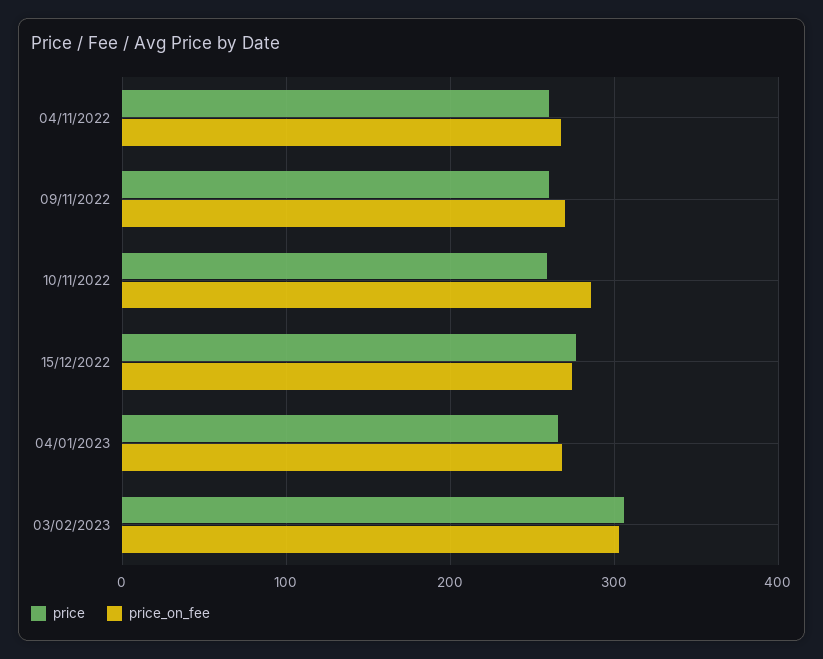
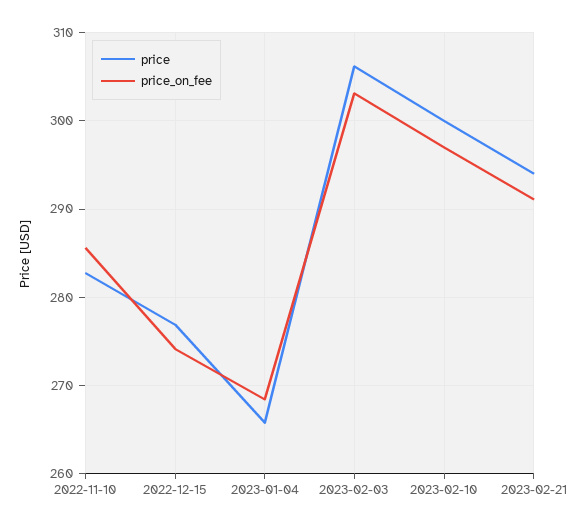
price, 04/11/2022: 260 -> none
price_on_fee, 04/11/2022: 270 -> none
price, 09/11/2022: 260 -> none
price_on_fee, 09/11/2022: 270 -> none
price, 10/11/2022: 260 -> 283
price, 2023-02-10: none -> 300
price_on_fee, 2023-02-10: none -> 297
price, 2023-02-21: none -> 294
price_on_fee, 2023-02-21: none -> 291

